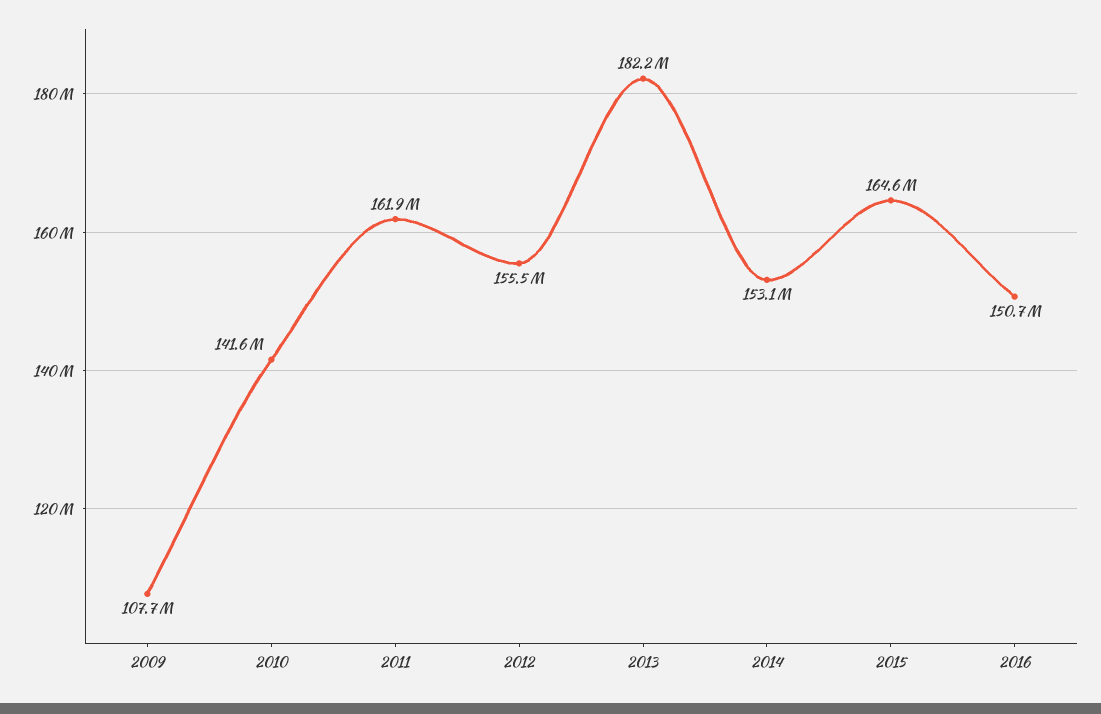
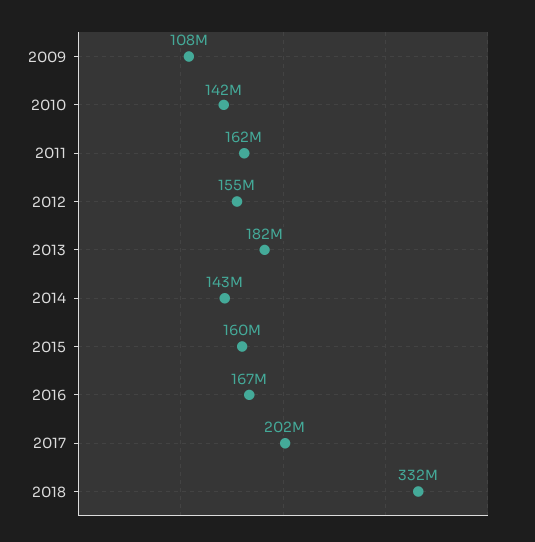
2014: 153100000 -> 143000000
2015: 164600000 -> 160000000
2016: 150700000 -> 167000000
2017: none -> 202000000
2018: none -> 332000000

